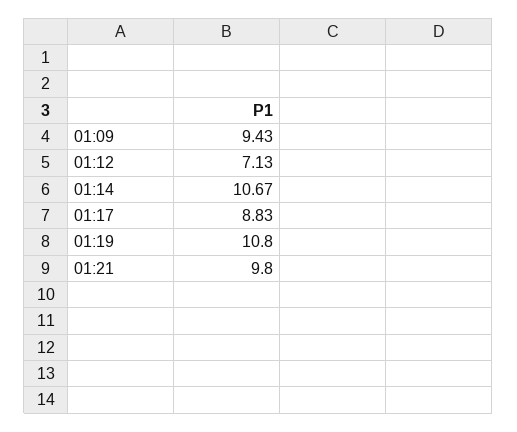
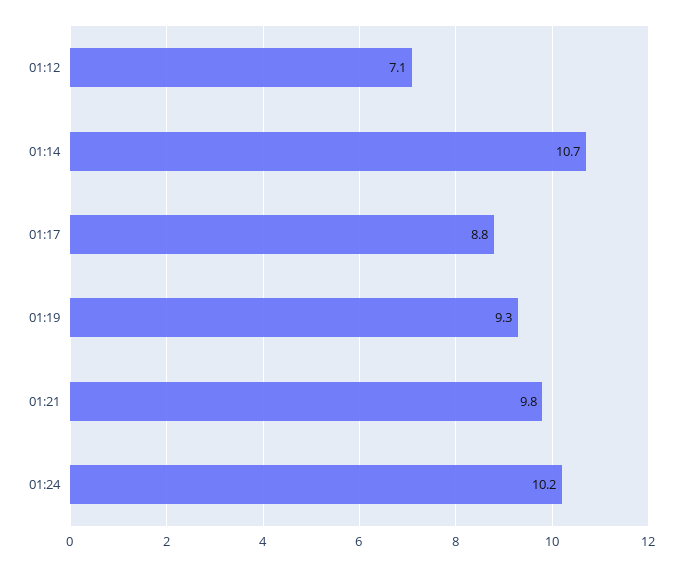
01:09: 9.43 -> none
01:19: 10.8 -> 9.3
01:24: none -> 10.2

